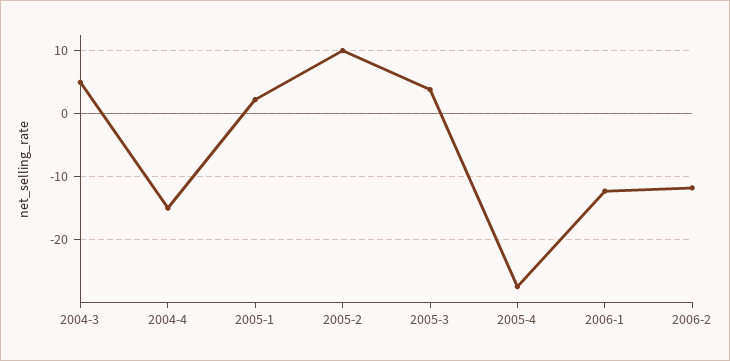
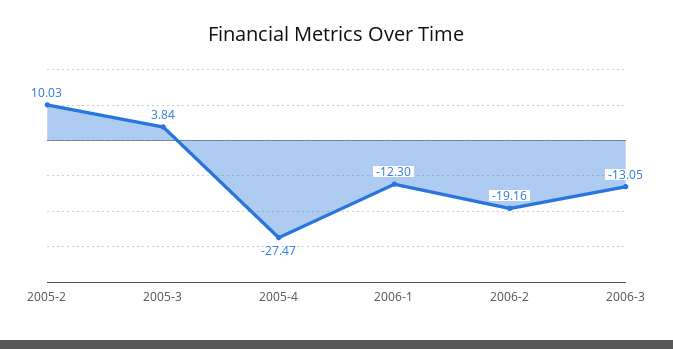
2004-3: 5 -> none
2004-4: -15 -> none
2005-1: 2 -> none
2006-2: -12 -> -19.16
2006-3: none -> -13.05

